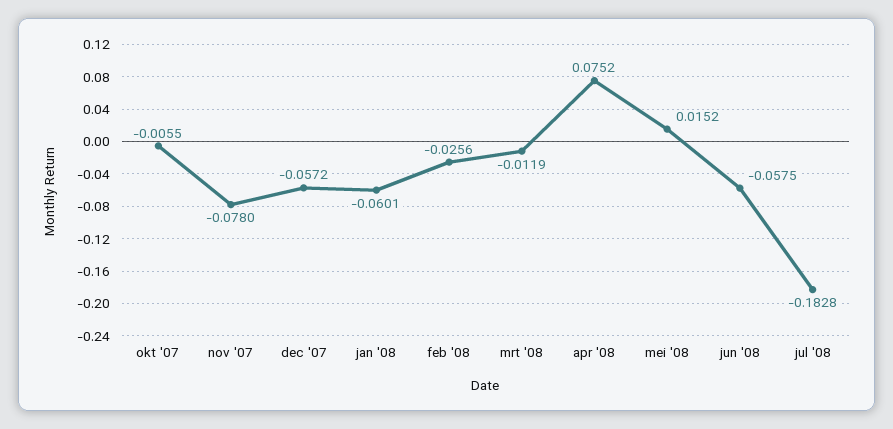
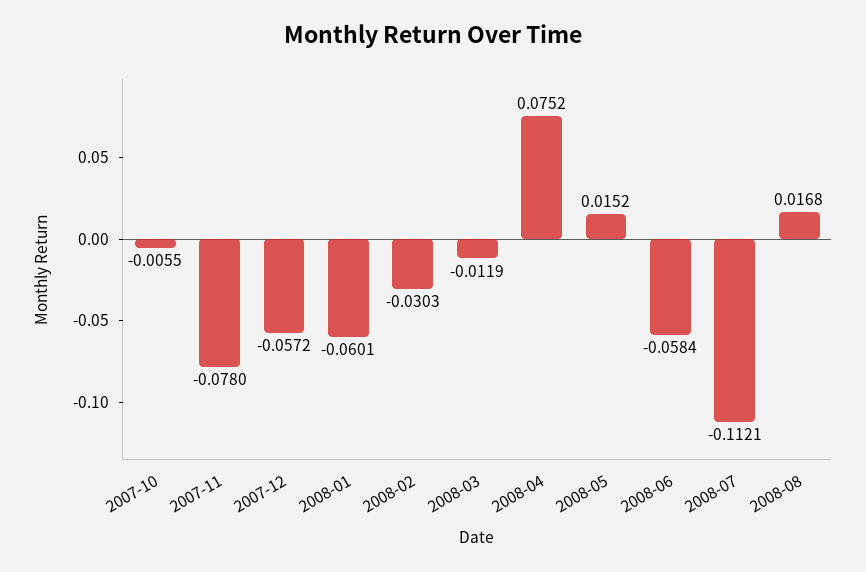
feb '08: -0.0256 -> -0.0303
jun '08: -0.0575 -> -0.0584
jul '08: -0.1828 -> -0.1121
2008-08: none -> 0.0168

